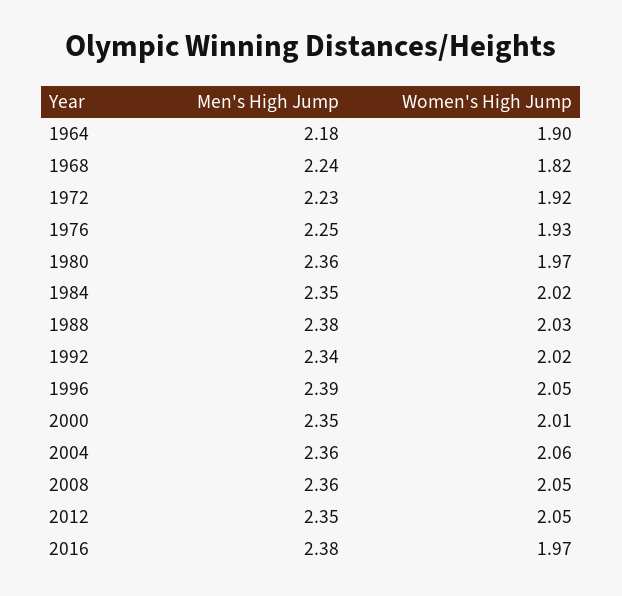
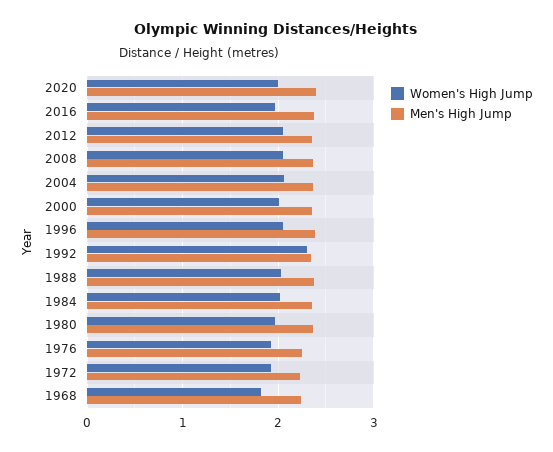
Men's High Jump, 1964: 2.18 -> none
Women's High Jump, 1964: 1.9 -> none
Women's High Jump, 1992: 2.02 -> 2.3
Women's High Jump, 2020: none -> 2
Men's High Jump, 2020: none -> 2.4

